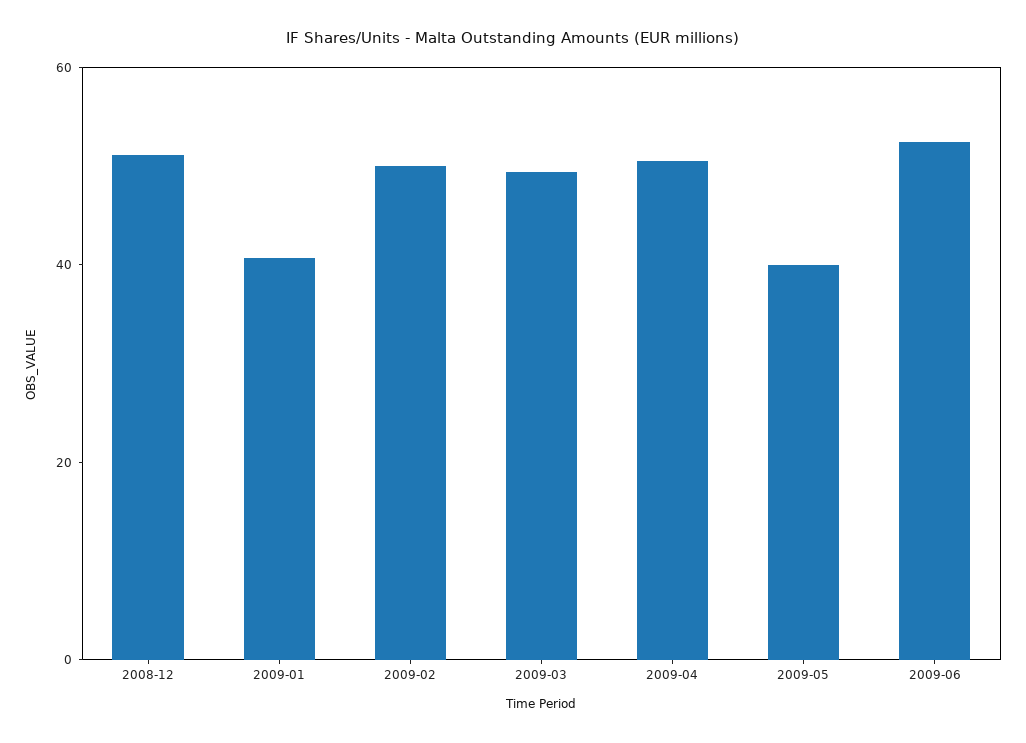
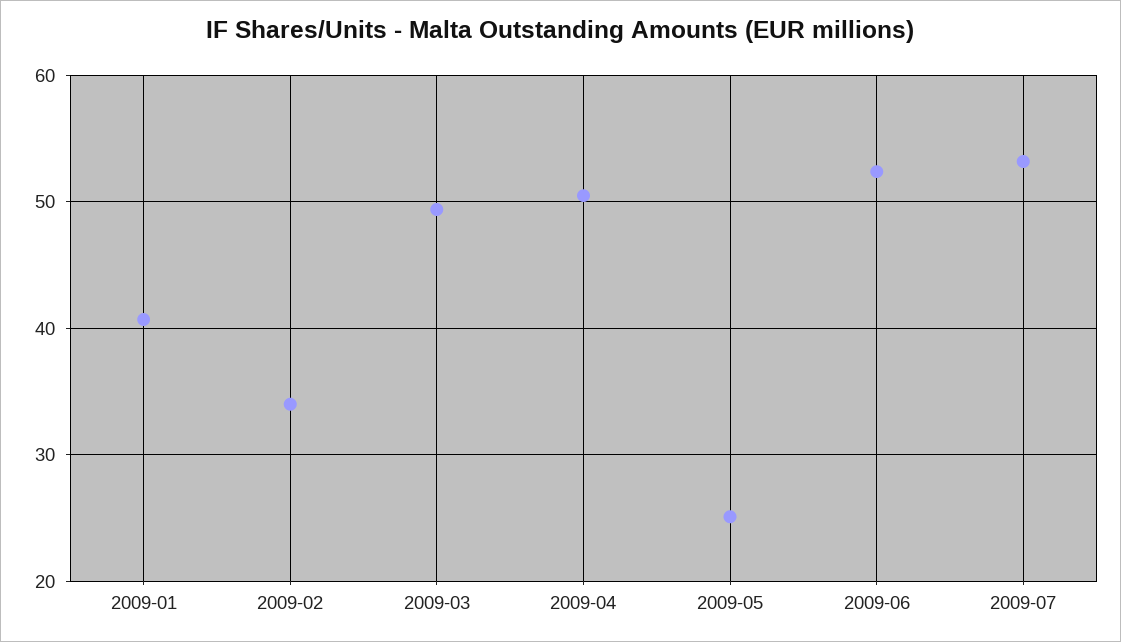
2008-12: 50 -> none
2009-02: 50 -> 34
2009-05: 40 -> 25
2009-07: none -> 53

